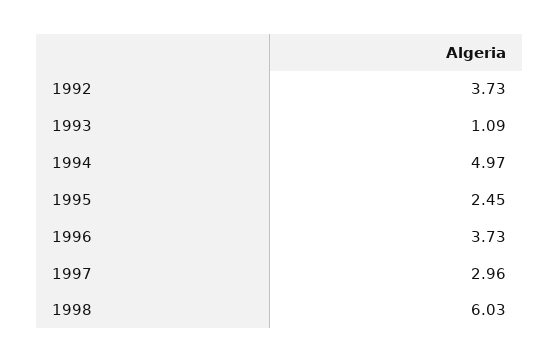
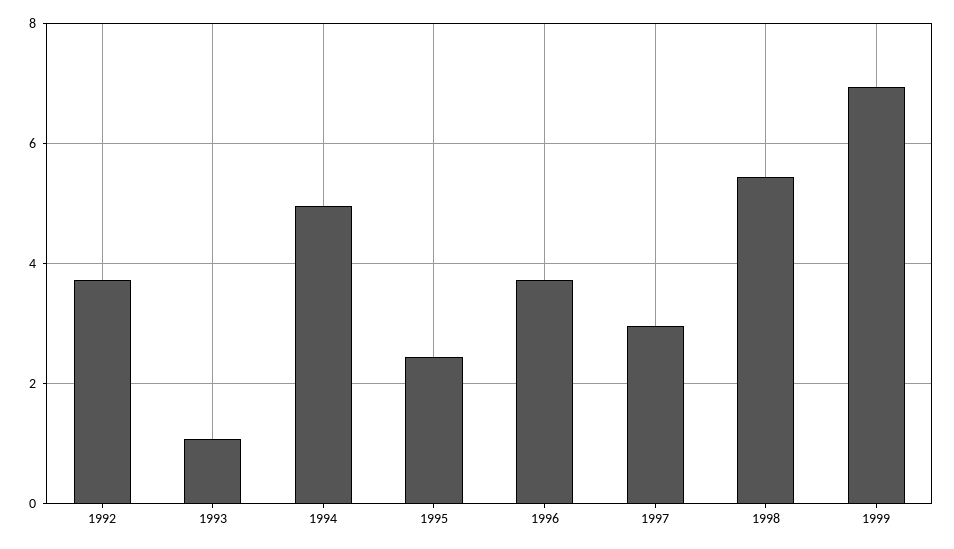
1998: 6.03 -> 5.4
1999: none -> 7

